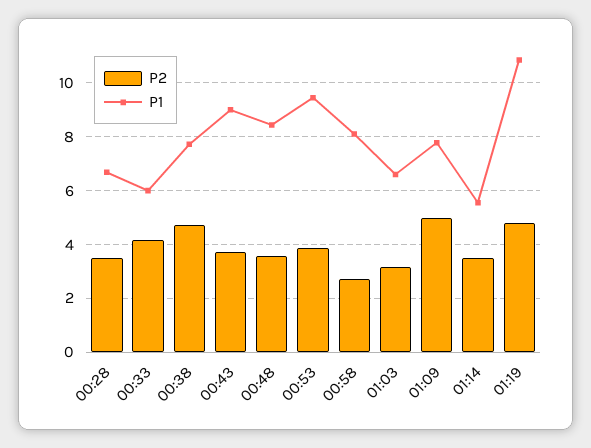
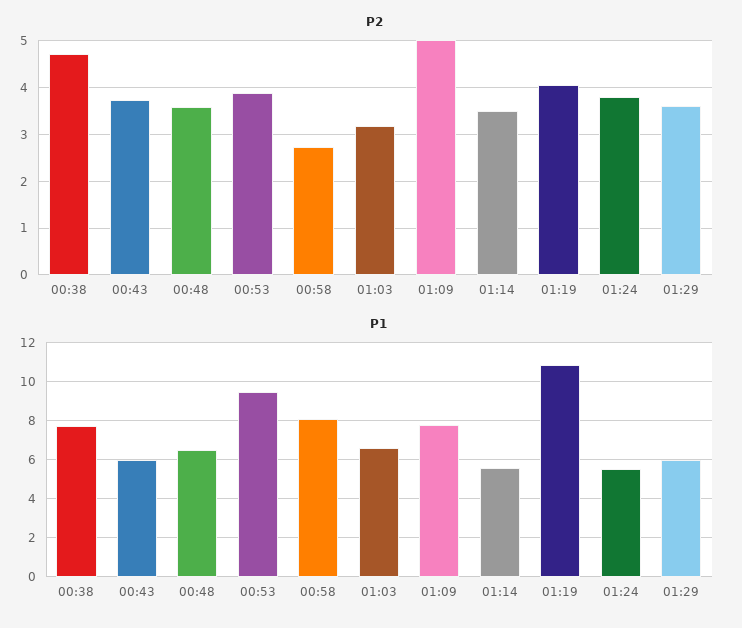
P2, 00:28: 3.5 -> none
P1, 00:28: 6.75 -> none
P2, 00:33: 4.25 -> none
P1, 00:33: 6 -> none
P1, 00:43: 9 -> 6
P1, 00:48: 8.5 -> 6.5
P2, 01:19: 4.75 -> 4
P2, 01:24: none -> 3.8
P2, 01:29: none -> 3.6
P1, 01:24: none -> 5.5
P1, 01:29: none -> 6

